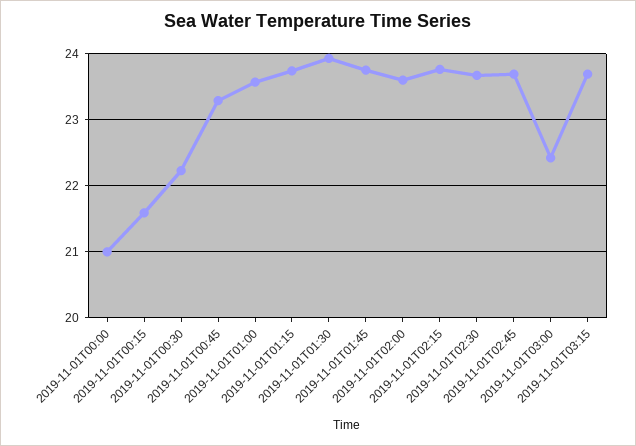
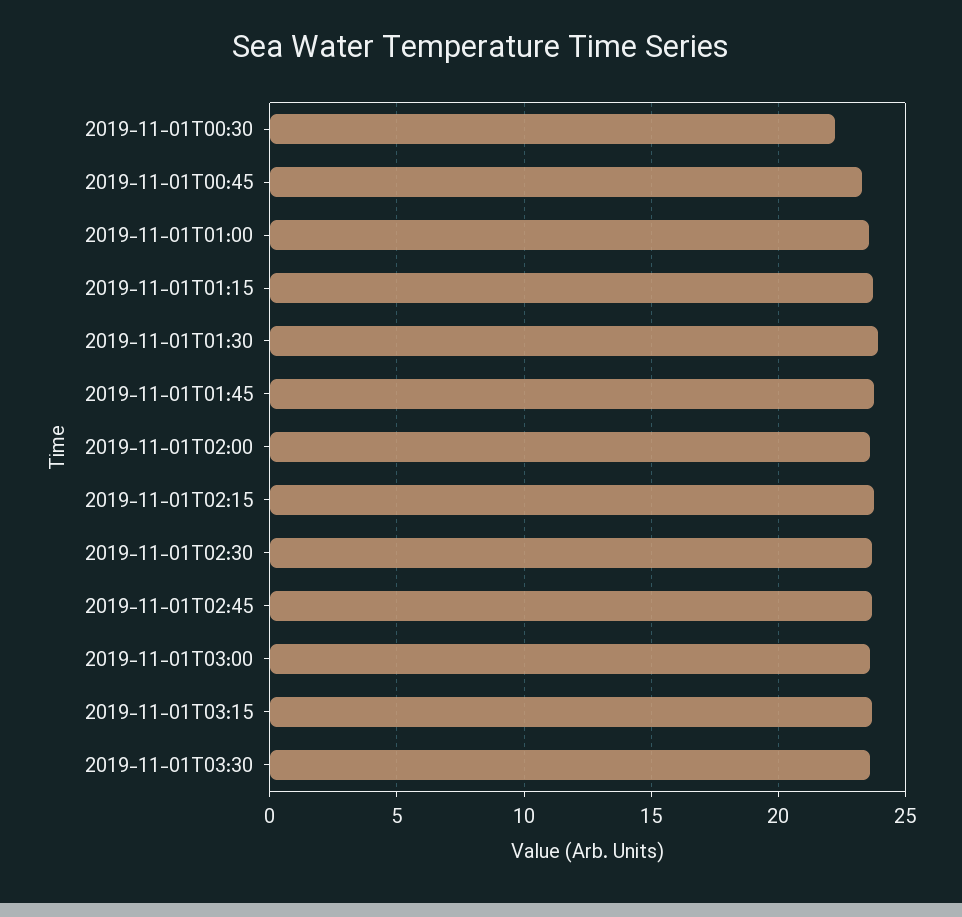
2019-11-01T00:00: 21 -> none
2019-11-01T00:15: 21.6 -> none
2019-11-01T03:00: 22.4 -> 23.5
2019-11-01T03:30: none -> 23.5

